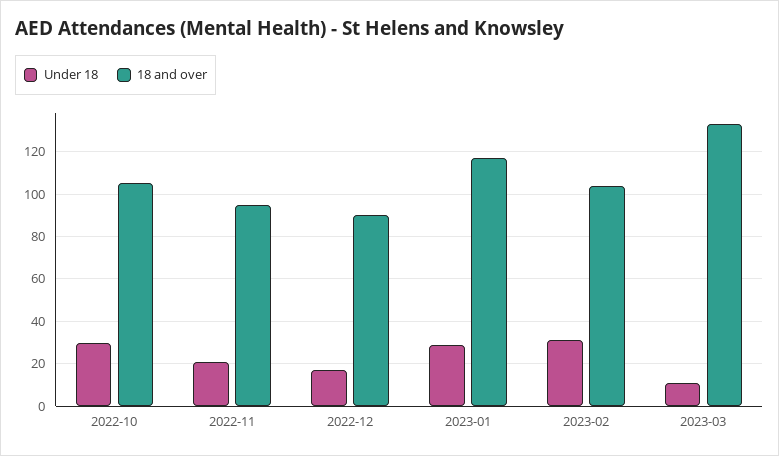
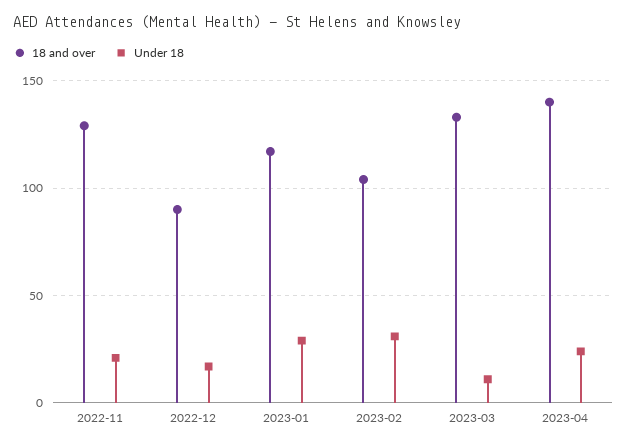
Under 18, 2022-10: 30 -> none
18 and over, 2022-10: 105 -> none
18 and over, 2022-11: 95 -> 130
18 and over, 2023-04: none -> 140
Under 18, 2023-04: none -> 25

